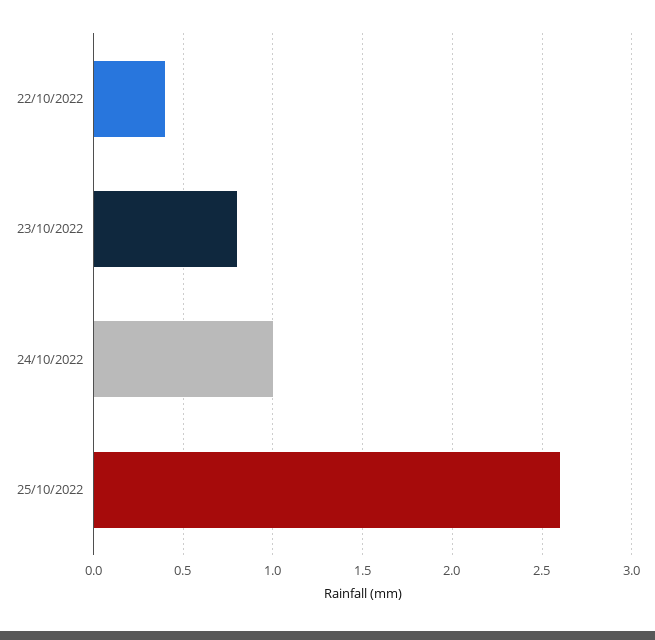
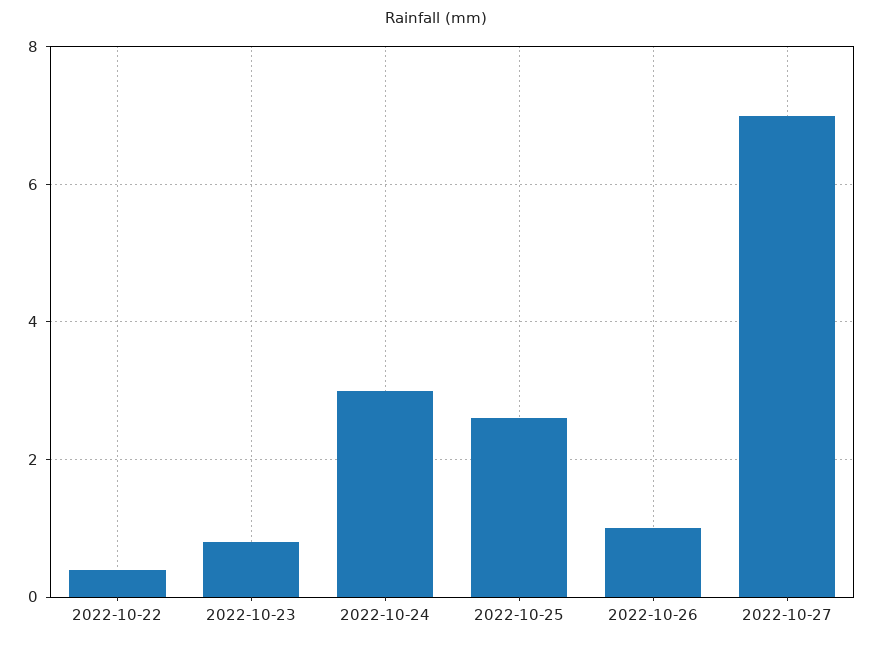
24/10/2022: 1 -> 3
2022-10-26: none -> 1
2022-10-27: none -> 7

